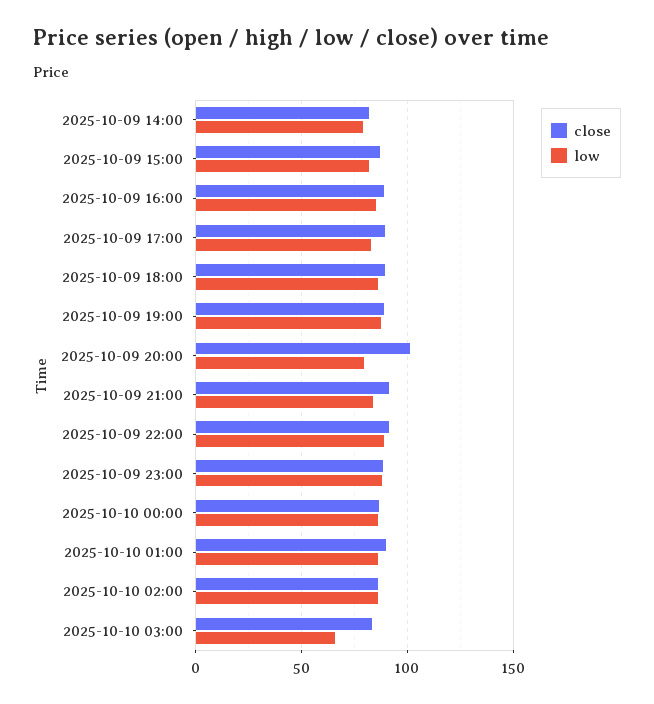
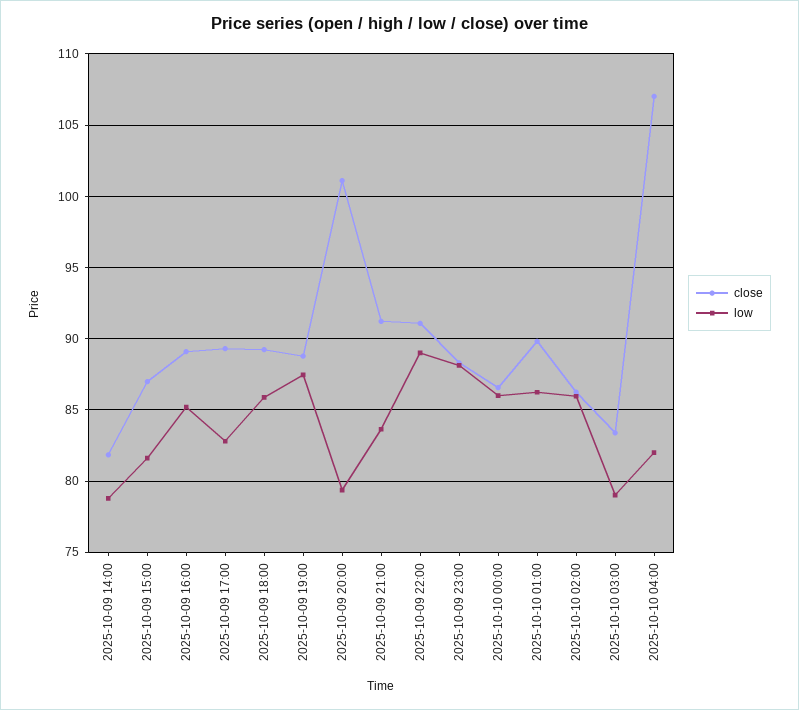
low, 2025-10-10 03:00: 65 -> 79
close, 2025-10-10 04:00: none -> 107
low, 2025-10-10 04:00: none -> 82

